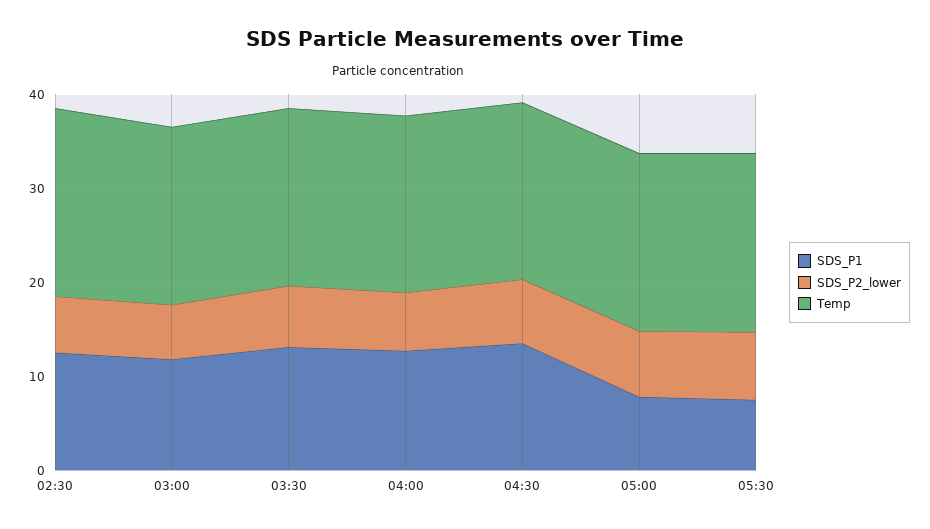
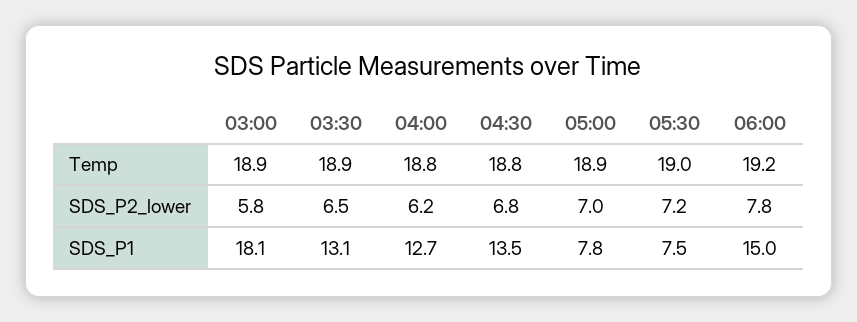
SDS_P1, 02:30: 12 -> none
SDS_P2_lower, 02:30: 6 -> none
Temp, 02:30: 20 -> none
SDS_P1, 03:00: 12 -> 18.1
Temp, 06:00: none -> 19.2
SDS_P2_lower, 06:00: none -> 7.8
SDS_P1, 06:00: none -> 15

